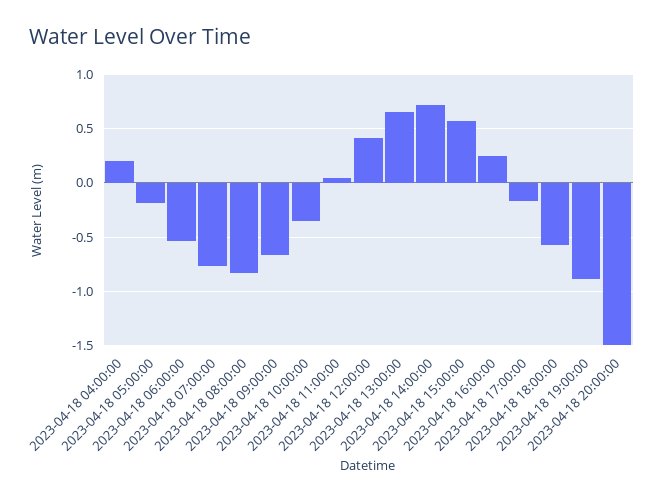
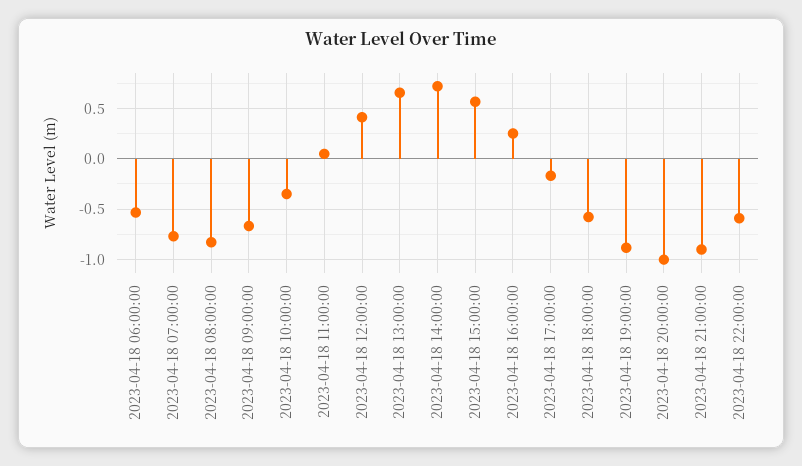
2023-04-18 04:00:00: 0.2 -> none
2023-04-18 05:00:00: -0.2 -> none
2023-04-18 20:00:00: -1.5 -> -1
2023-04-18 21:00:00: none -> -0.9
2023-04-18 22:00:00: none -> -0.6

